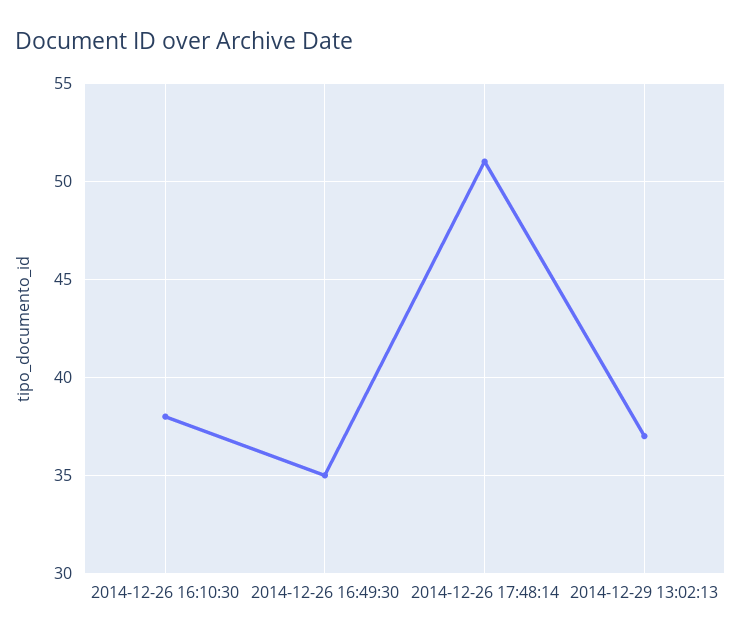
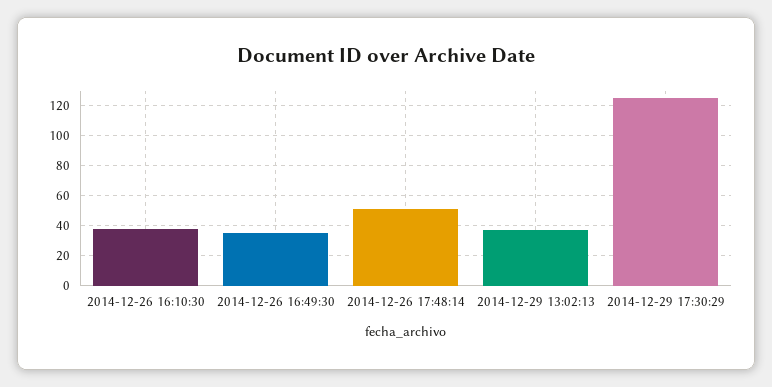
2014-12-29 17:30:29: none -> 125

